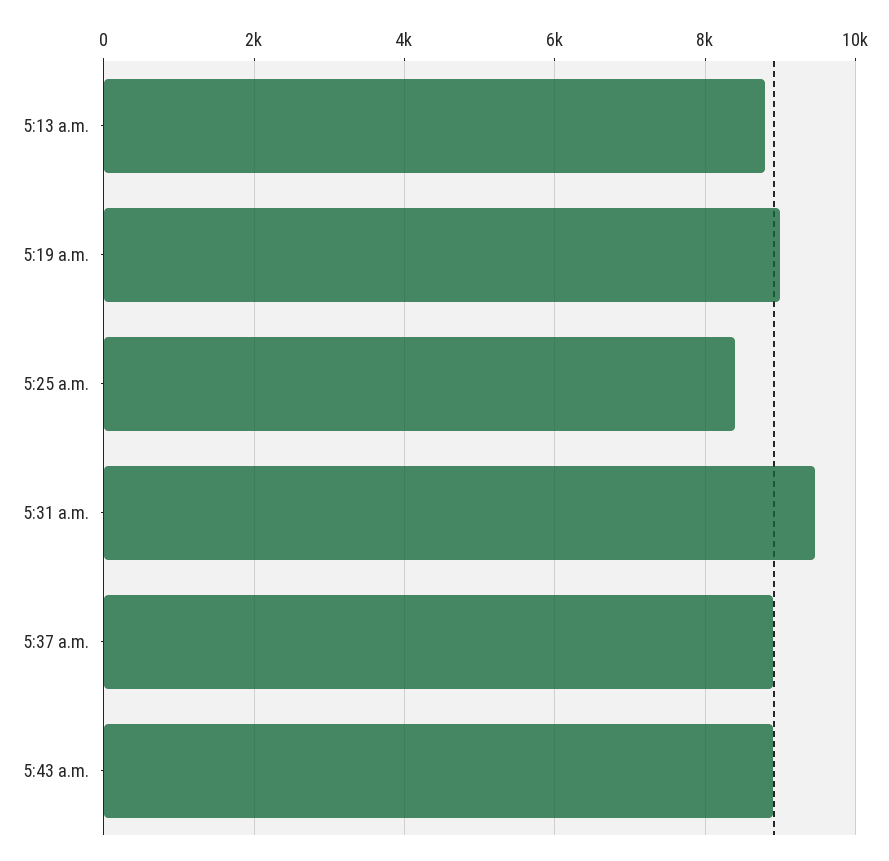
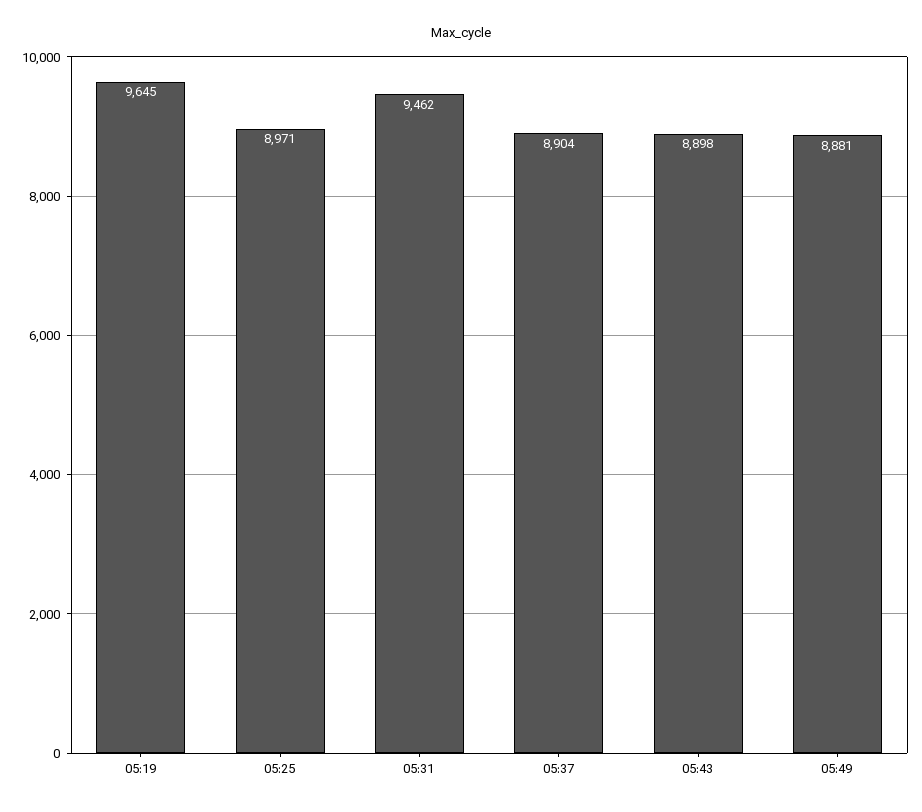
5:13 a.m.: 8800 -> none
5:19 a.m.: 9000 -> 9645
5:25 a.m.: 8400 -> 8971
05:49: none -> 8881

